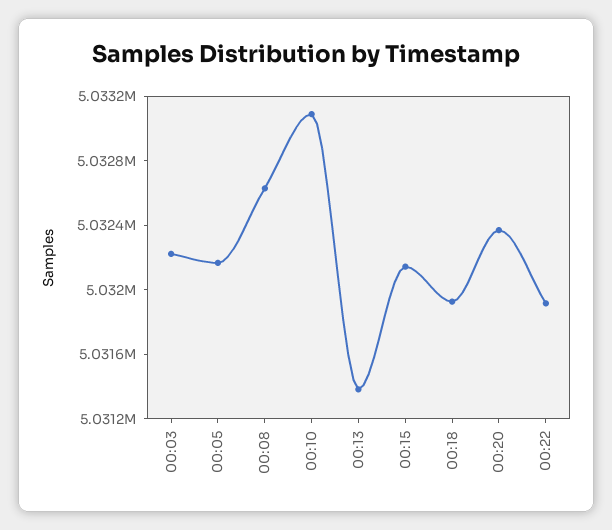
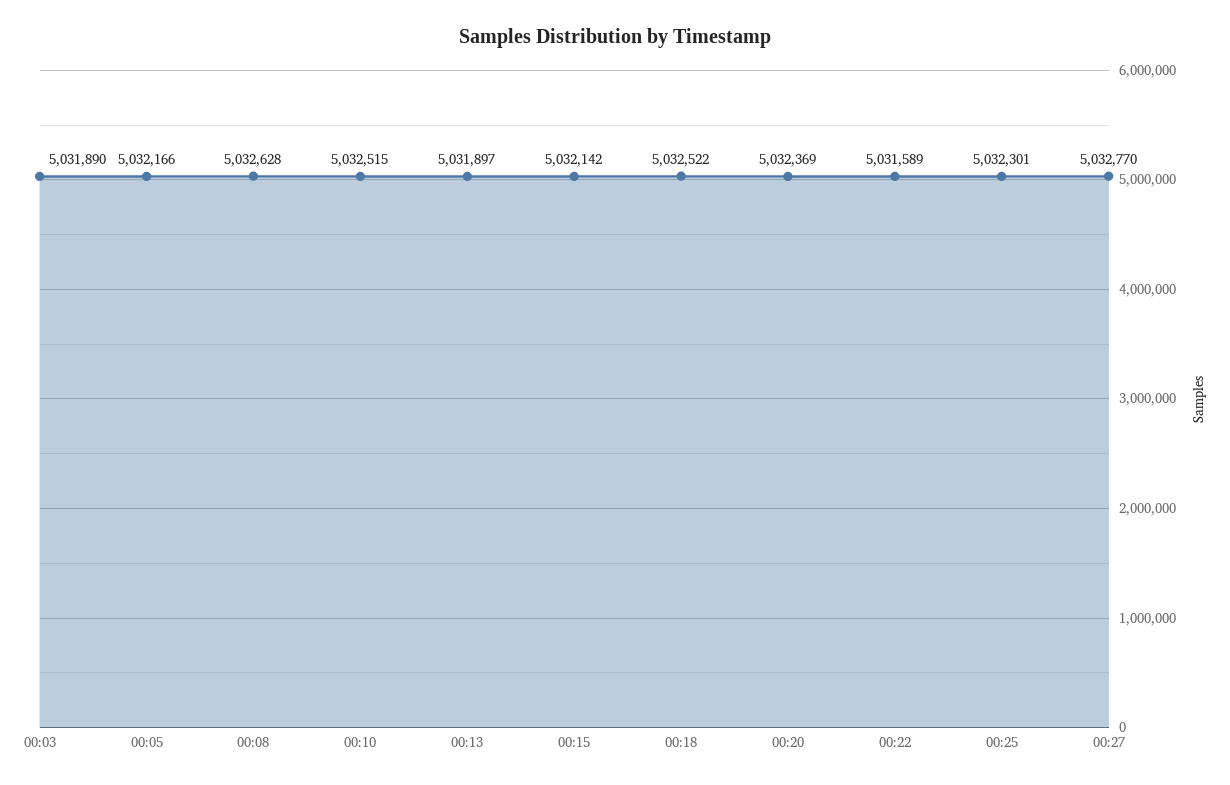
00:03: 5032200 -> 5031890
00:10: 5033100 -> 5032515
00:13: 5031400 -> 5031897
00:18: 5031900 -> 5032522
00:22: 5031900 -> 5031589
00:25: none -> 5032301
00:27: none -> 5032770

